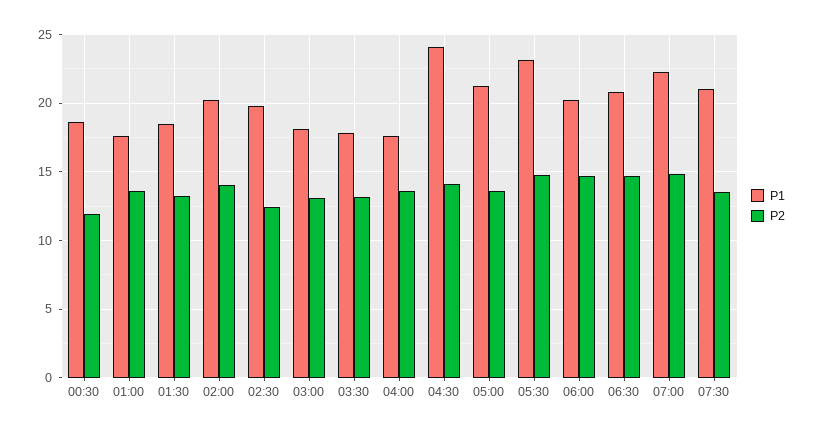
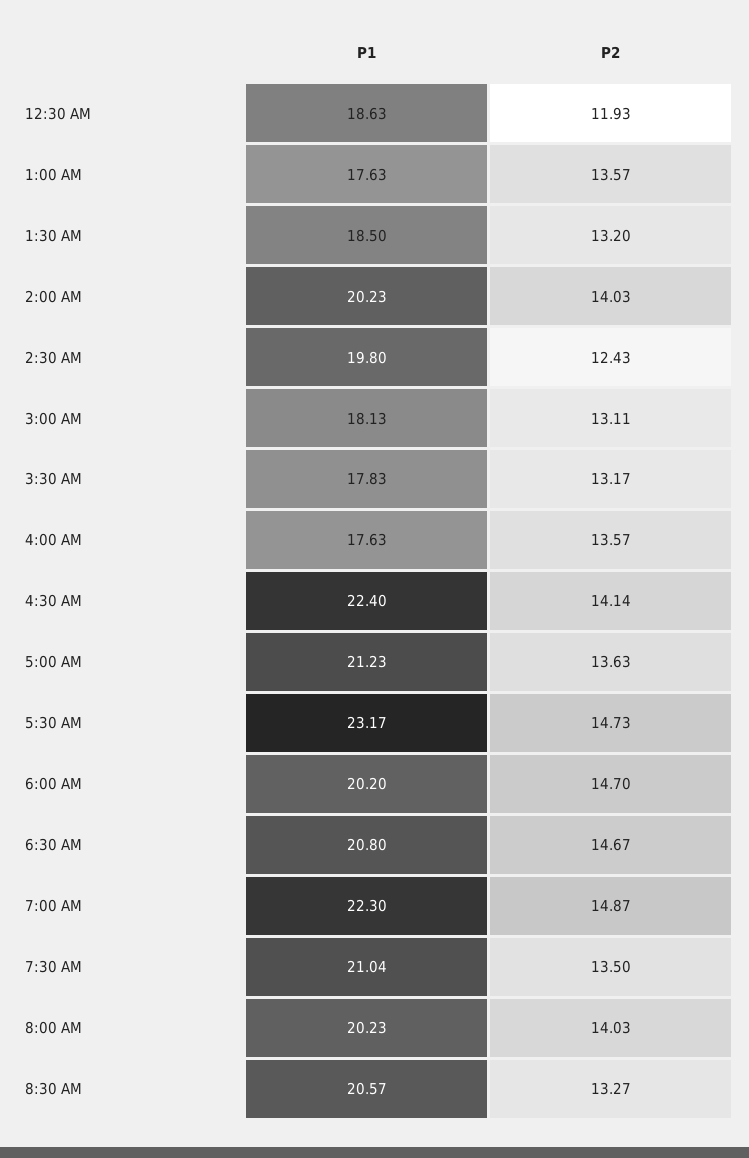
P1, 04:30: 24 -> 22.4
P1, 8:00 AM: none -> 20.23
P2, 8:00 AM: none -> 14.03
P1, 8:30 AM: none -> 20.57
P2, 8:30 AM: none -> 13.27

